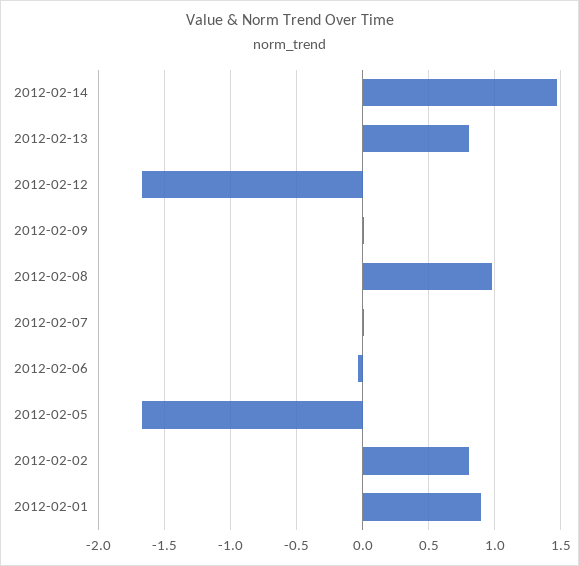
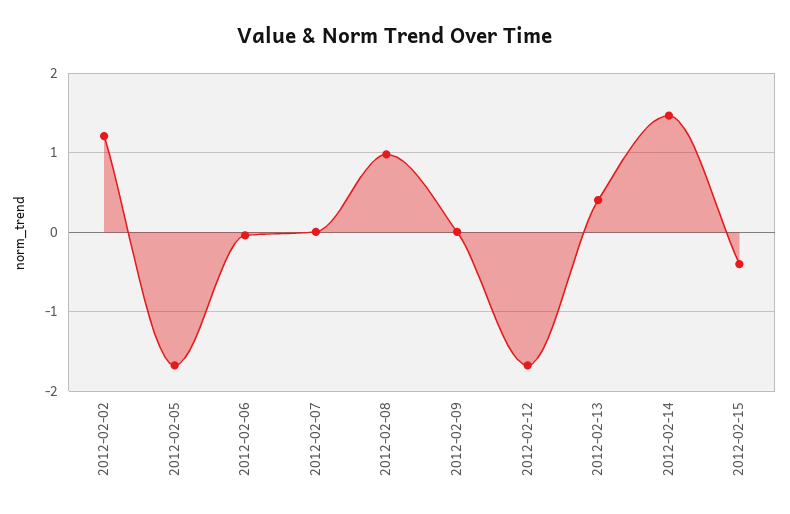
2012-02-13: 0.8 -> 0.4
2012-02-02: 0.8 -> 1.2
2012-02-01: 0.9 -> none
2012-02-15: none -> -0.4

